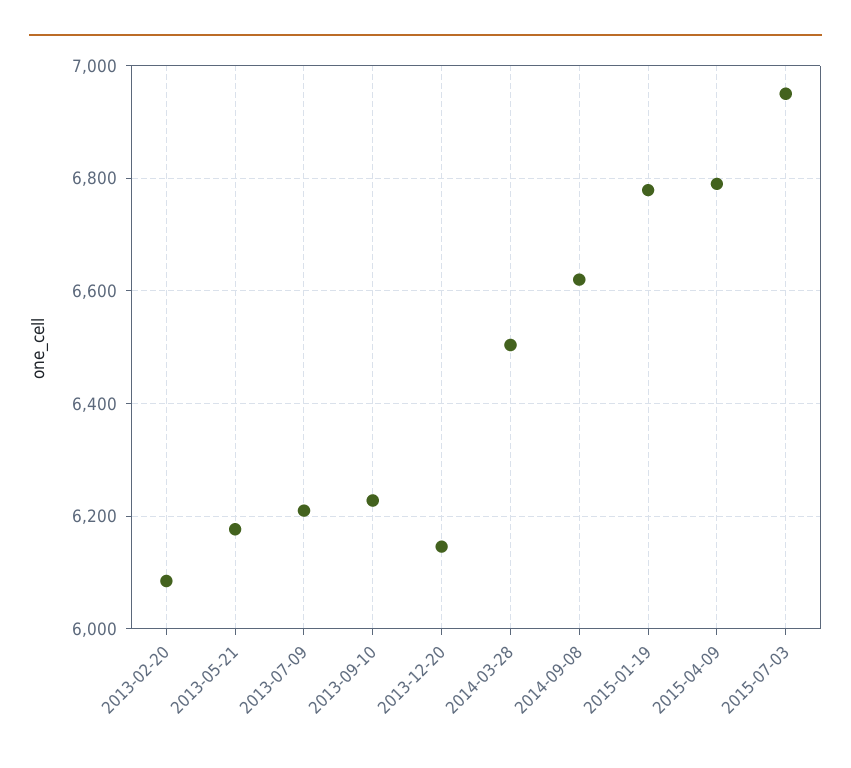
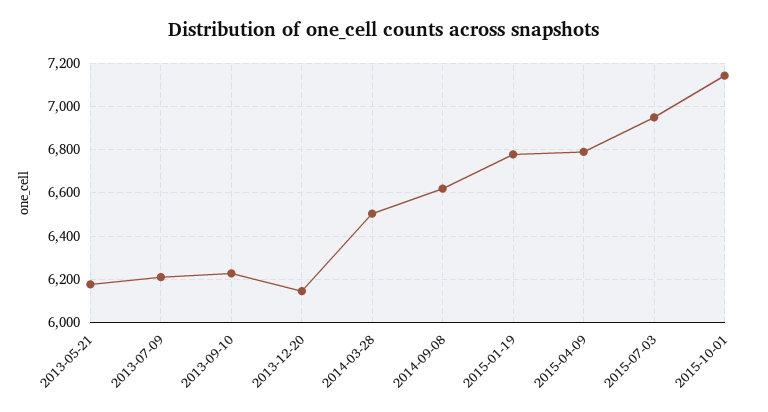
2013-02-20: 6080 -> none
2015-10-01: none -> 7150

